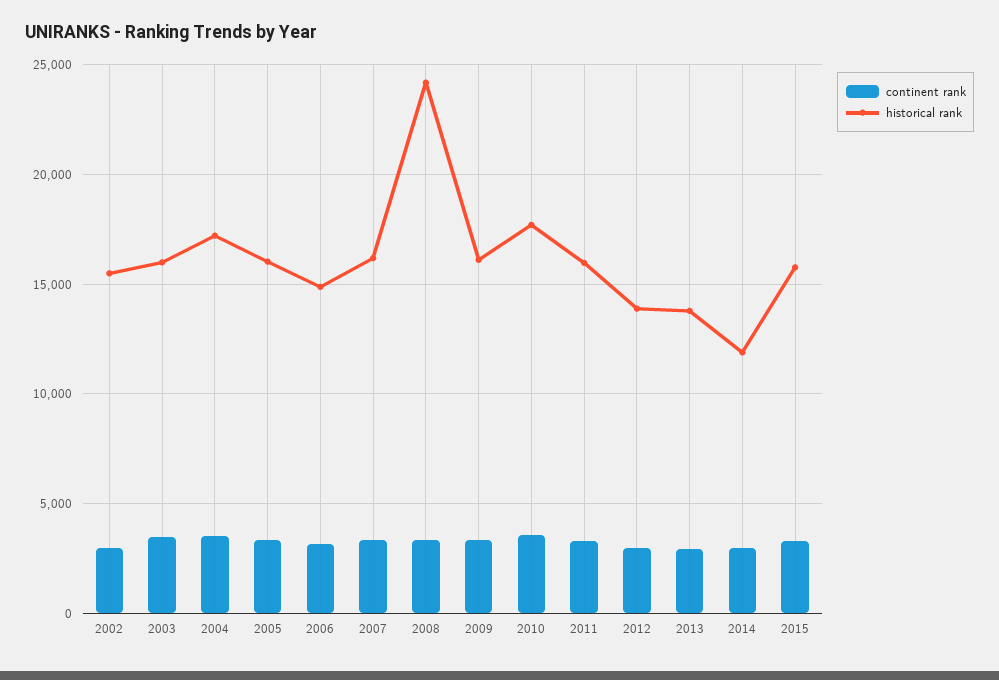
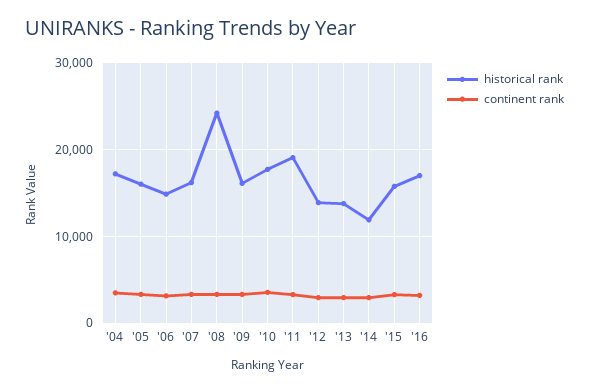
continent rank, 2002: 3000 -> none
historical rank, 2002: 15500 -> none
continent rank, 2003: 3500 -> none
historical rank, 2003: 16000 -> none
historical rank, 2011: 16000 -> 19000
historical rank, '16: none -> 17000
continent rank, '16: none -> 3000

